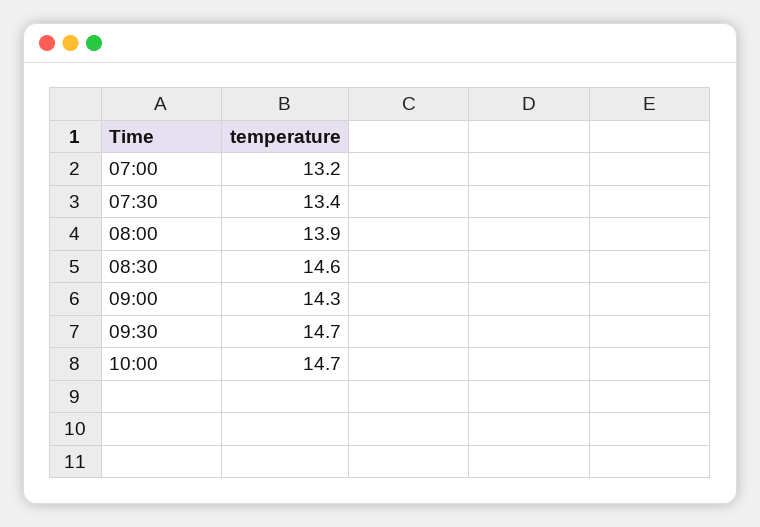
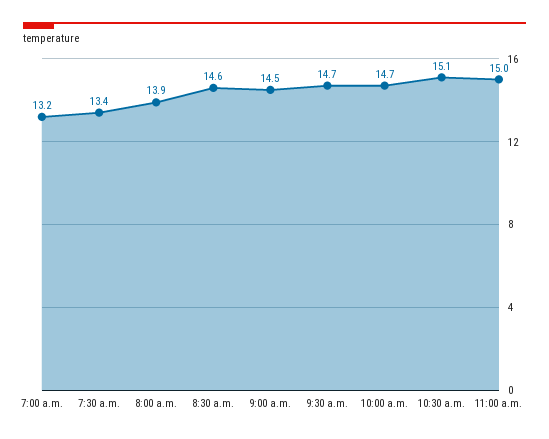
09:00: 14.3 -> 14.5
10:30 a.m.: none -> 15.1
11:00 a.m.: none -> 15

